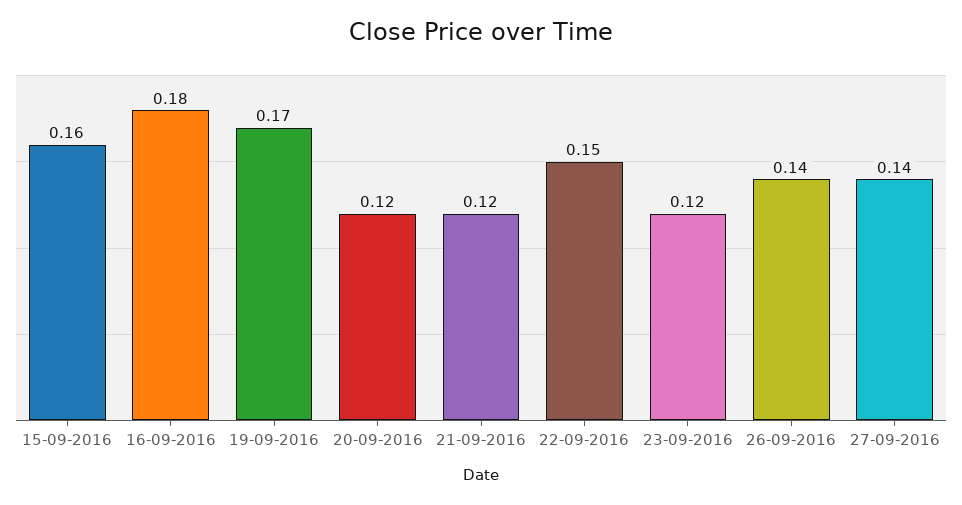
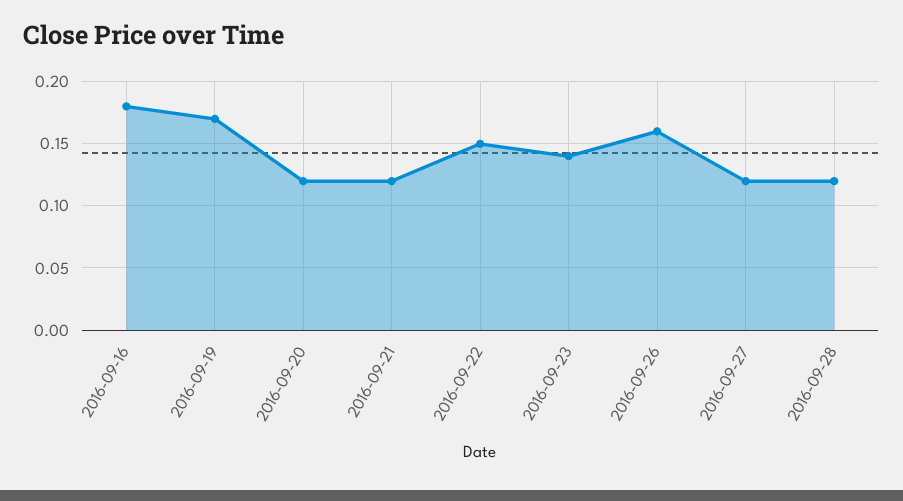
15-09-2016: 0.16 -> none
23-09-2016: 0.12 -> 0.14
26-09-2016: 0.14 -> 0.16
27-09-2016: 0.14 -> 0.12
2016-09-28: none -> 0.12

